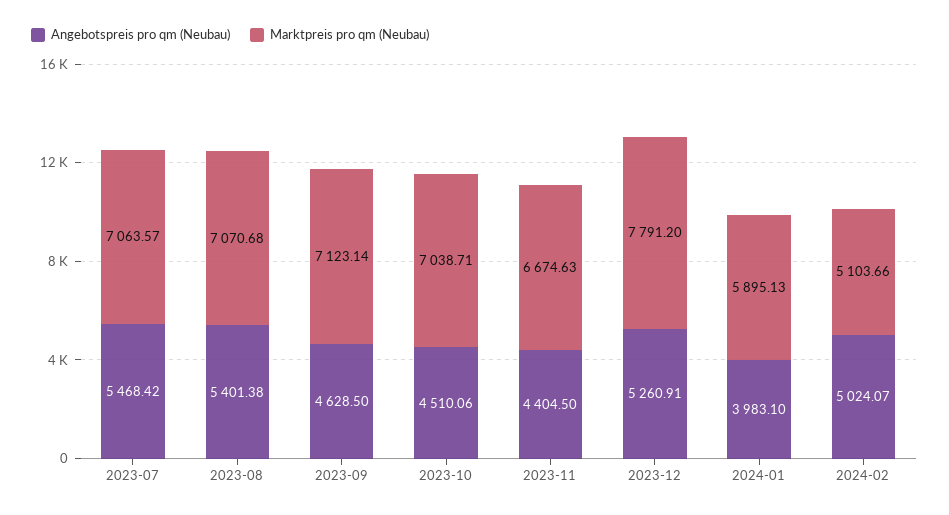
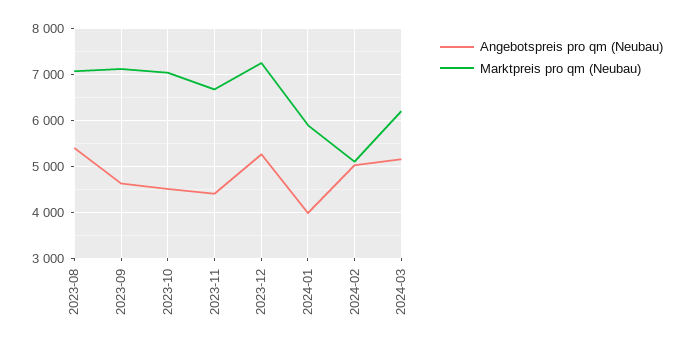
Angebotspreis pro qm (Neubau), 2023-07: 5468.42 -> none
Marktpreis pro qm (Neubau), 2023-07: 7063.57 -> none
Marktpreis pro qm (Neubau), 2023-12: 7791.2 -> 7200
Angebotspreis pro qm (Neubau), 2024-03: none -> 5200
Marktpreis pro qm (Neubau), 2024-03: none -> 6200

